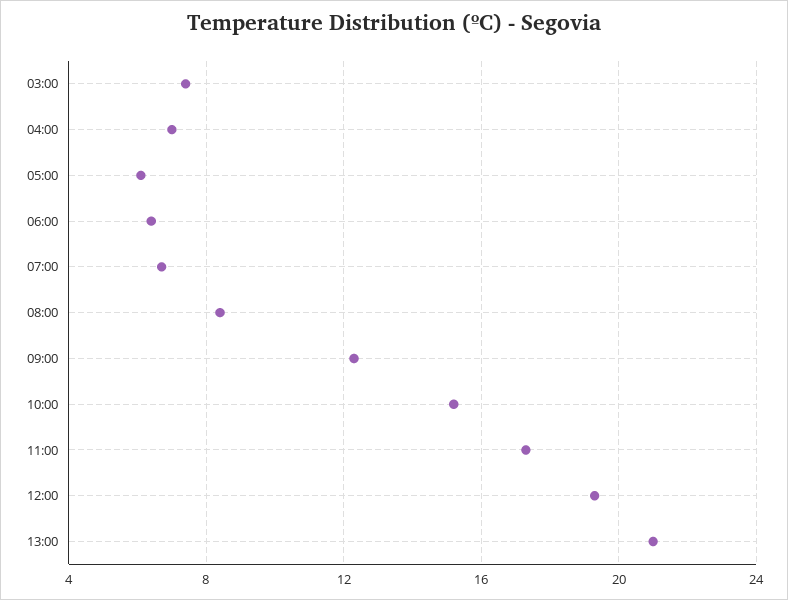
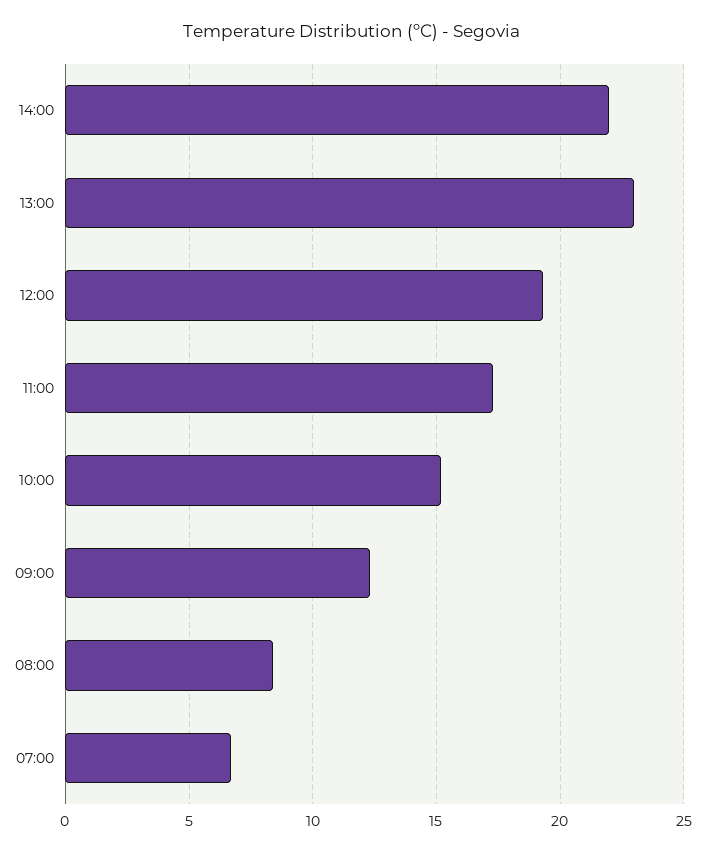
03:00: 7.5 -> none
04:00: 7 -> none
05:00: 6 -> none
06:00: 6.5 -> none
13:00: 21 -> 23
14:00: none -> 22

